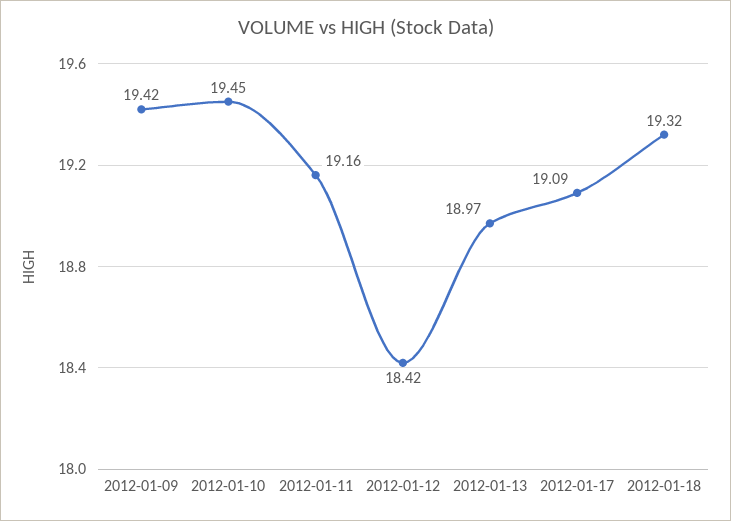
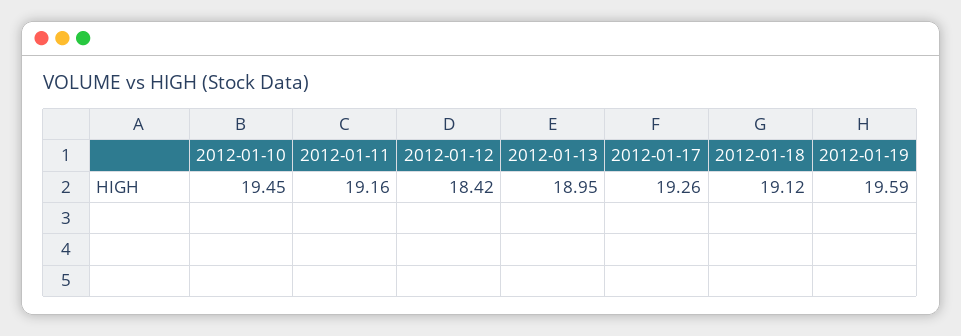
2012-01-09: 19.42 -> none
2012-01-13: 18.97 -> 18.95
2012-01-17: 19.09 -> 19.26
2012-01-18: 19.32 -> 19.12
2012-01-19: none -> 19.59

